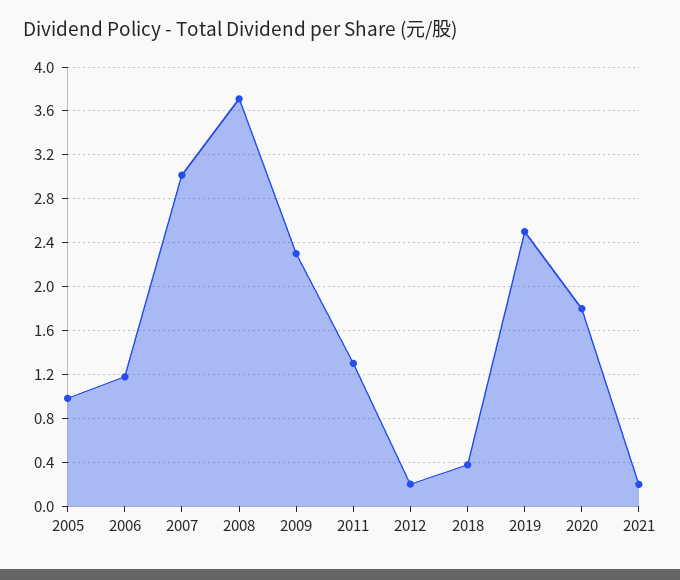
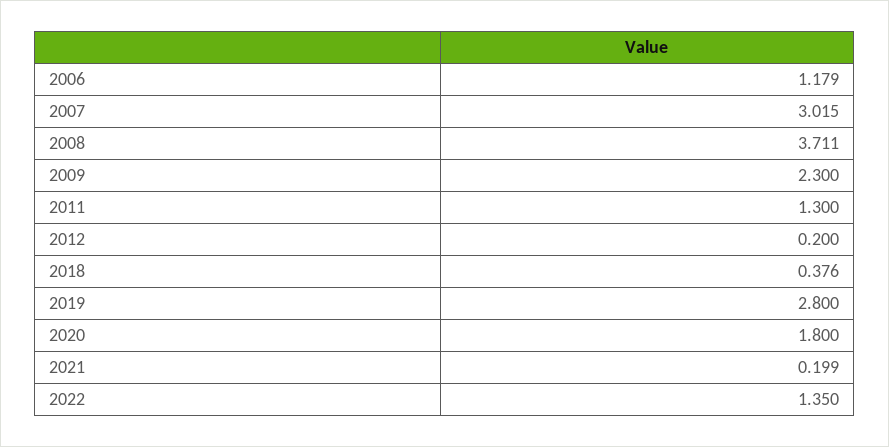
2005: 1 -> none
2019: 2.5 -> 2.8
2022: none -> 1.35

